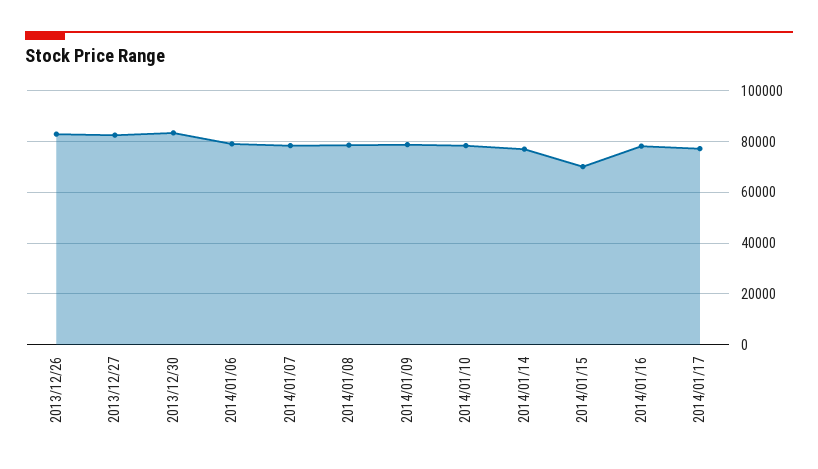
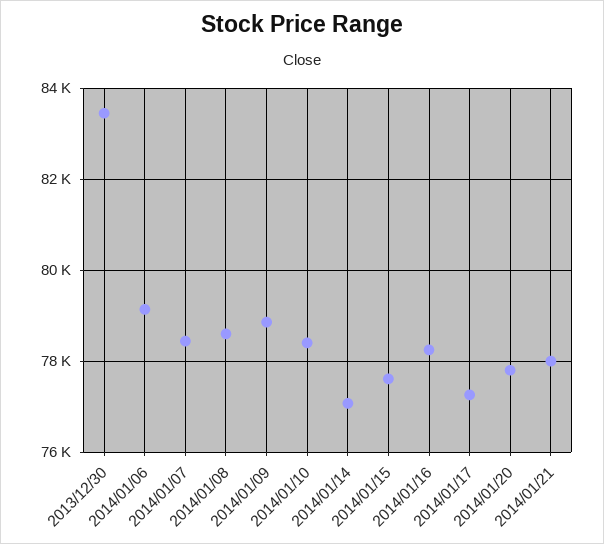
2013/12/26: 82500 -> none
2013/12/27: 82500 -> none
2014/01/15: 70000 -> 77600
2014/01/20: none -> 77800
2014/01/21: none -> 78000

